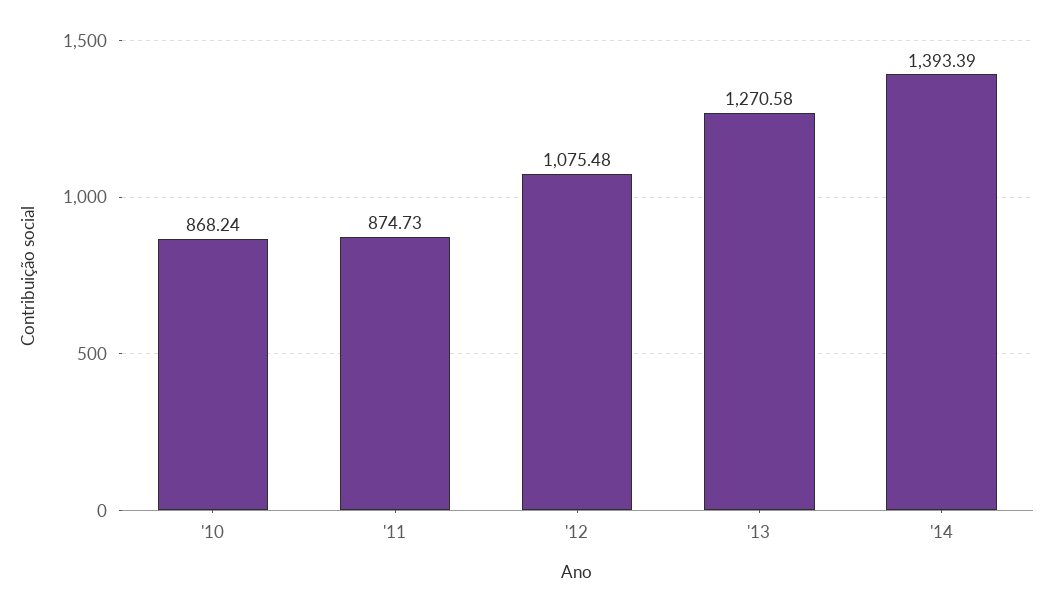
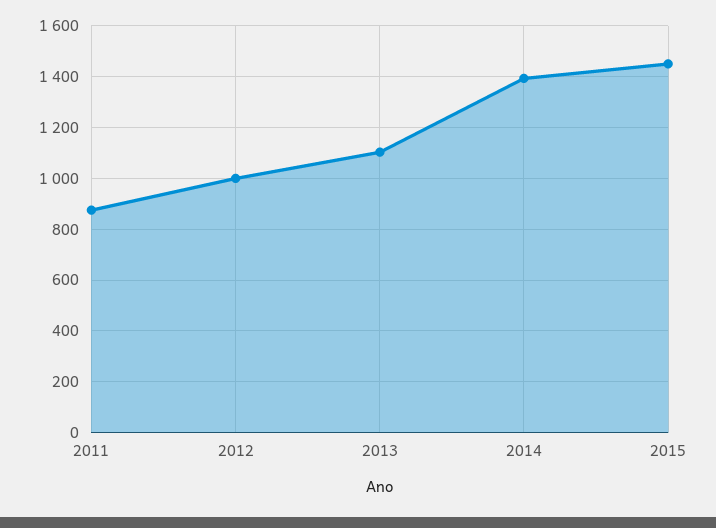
'10: 868.24 -> none
'12: 1075.48 -> 1000
'13: 1270.58 -> 1100
2015: none -> 1450

